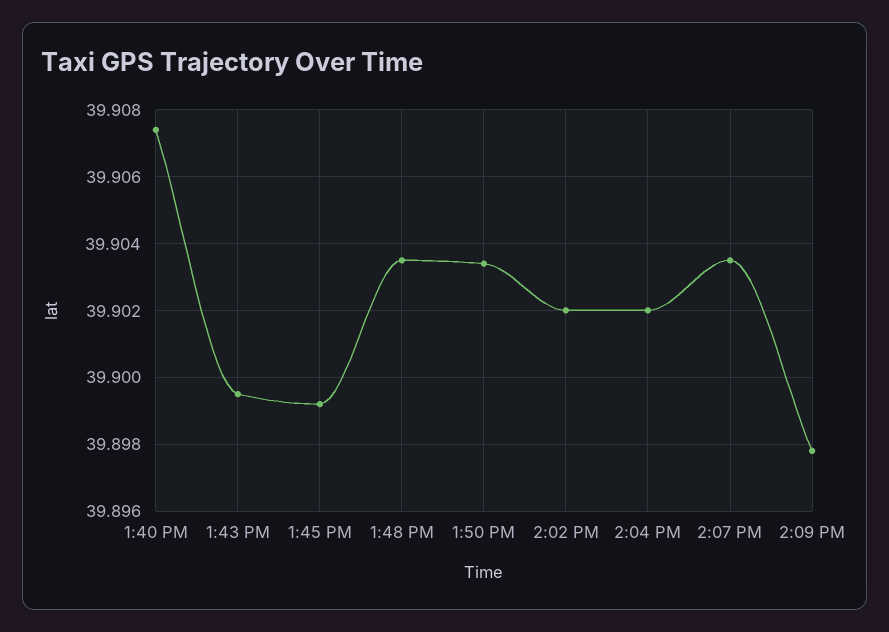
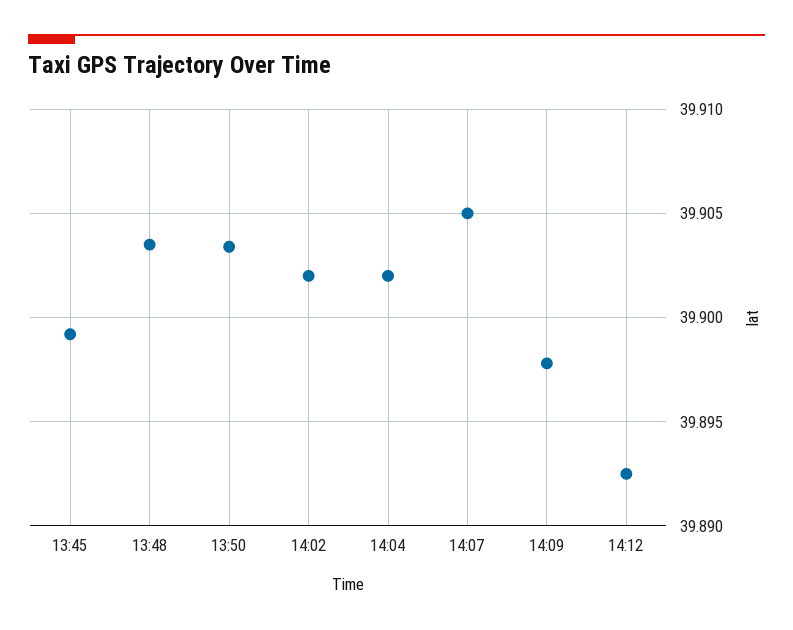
1:40 PM: 39.9075 -> none
1:43 PM: 39.8995 -> none
2:07 PM: 39.9035 -> 39.905
14:12: none -> 39.8925

